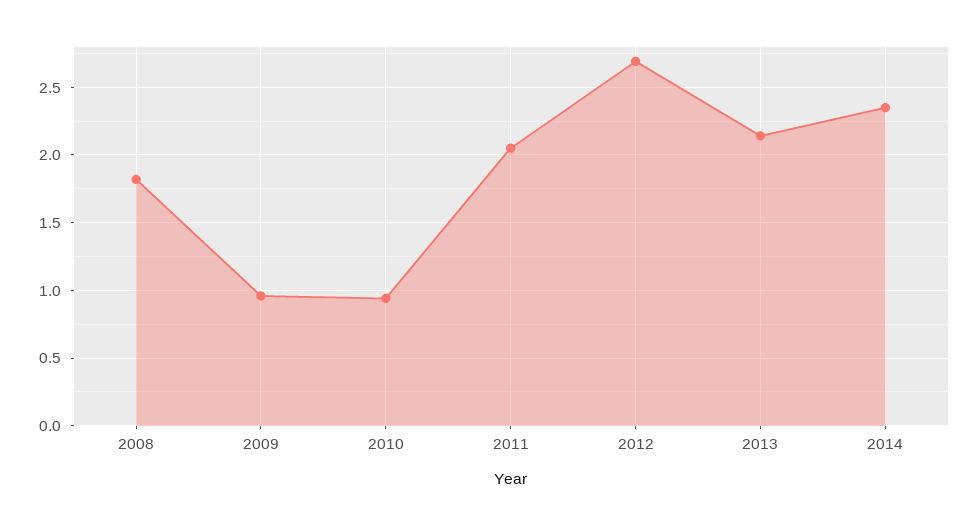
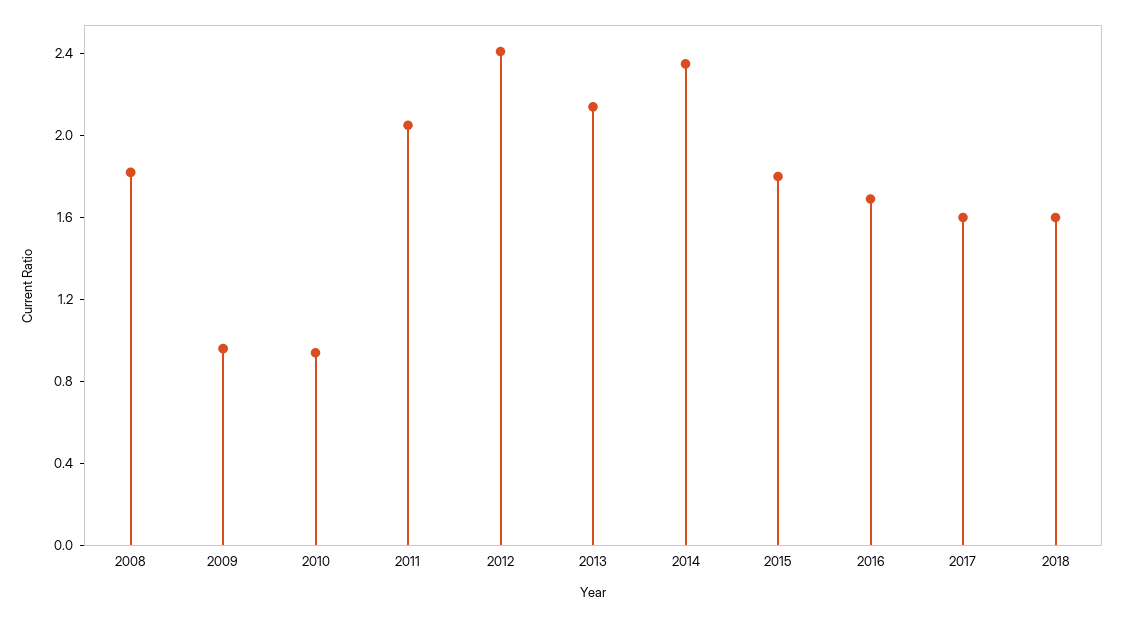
2012: 2.7 -> 2.4
2015: none -> 1.8
2016: none -> 1.7
2017: none -> 1.6
2018: none -> 1.6

